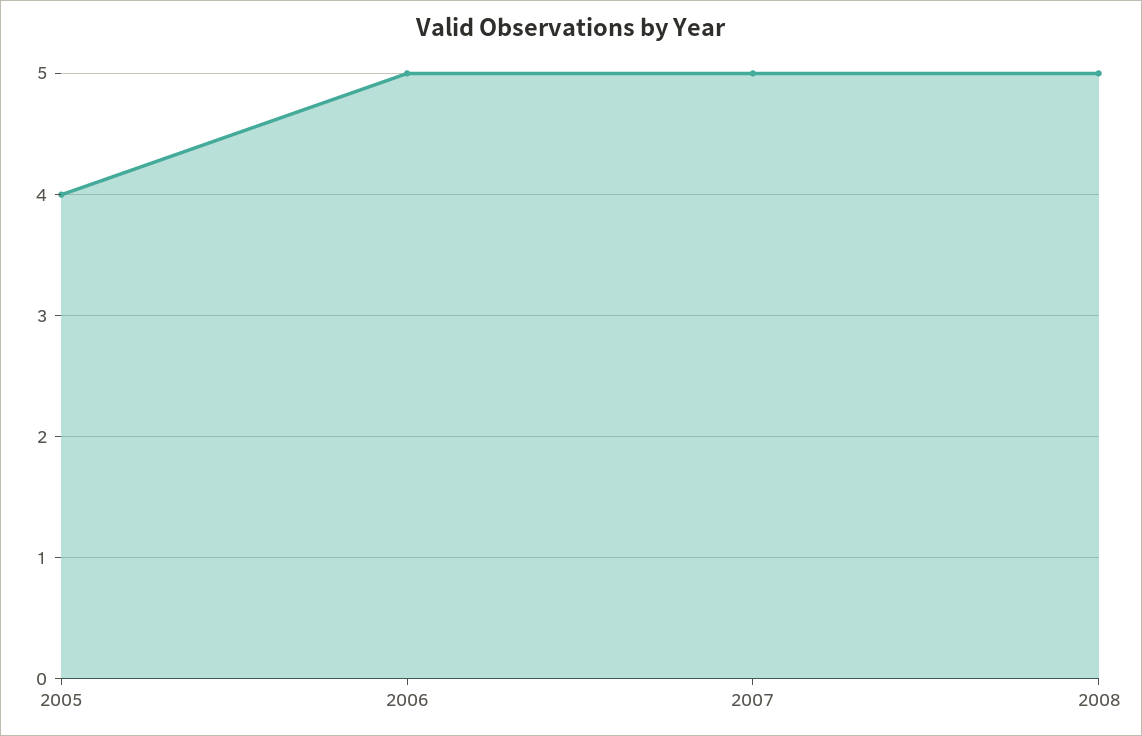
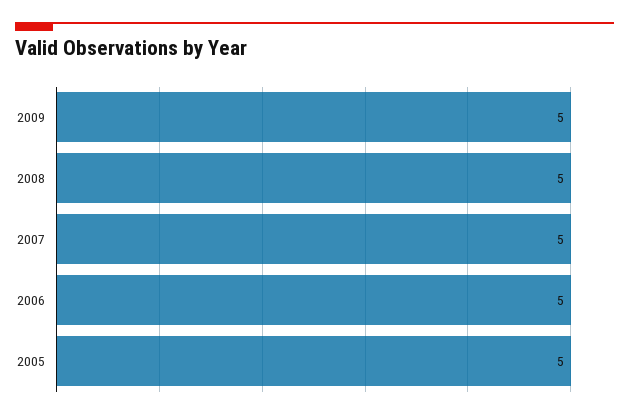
2005: 4 -> 5
2009: none -> 5

